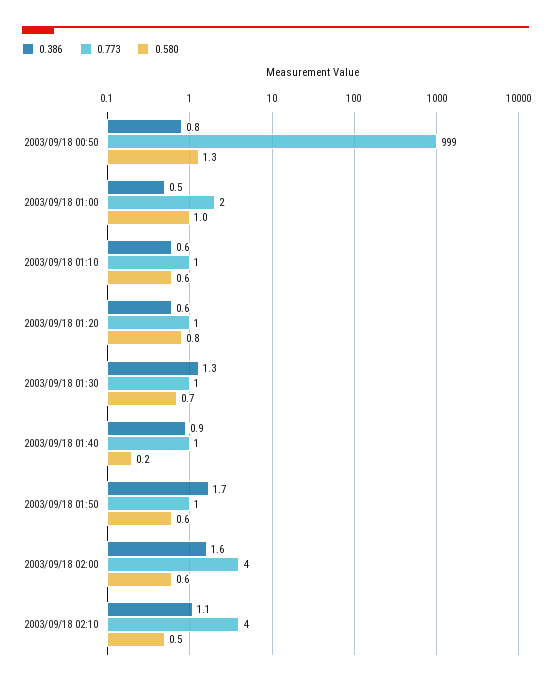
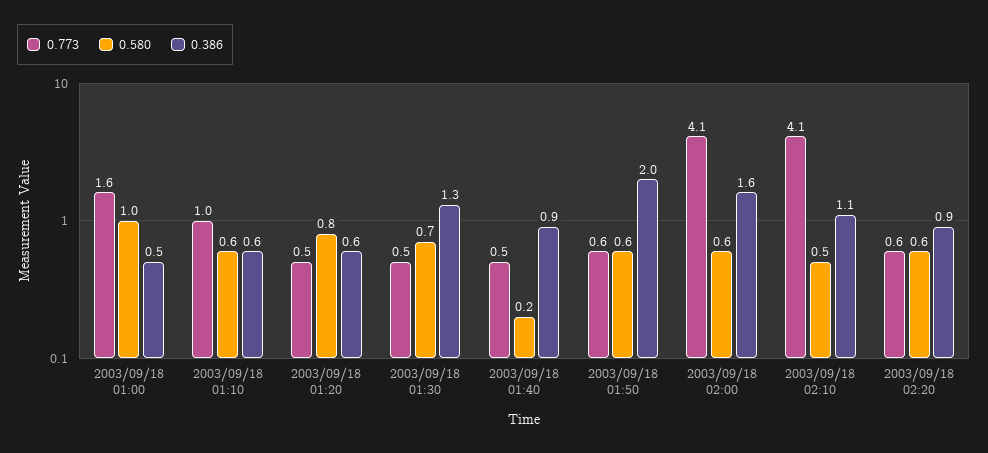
0.386, 2003/09/18 00:50: 0.8 -> none
0.773, 2003/09/18 00:50: 999 -> none
0.580, 2003/09/18 00:50: 1.3 -> none
0.386, 2003/09/18 01:50: 1.7 -> 2
0.773, 2003/09/18 02:20: none -> 0.6
0.580, 2003/09/18 02:20: none -> 0.6
0.386, 2003/09/18 02:20: none -> 0.9

